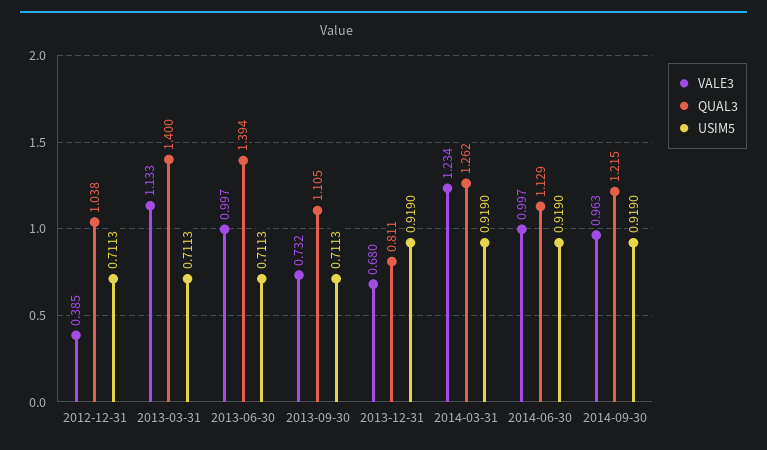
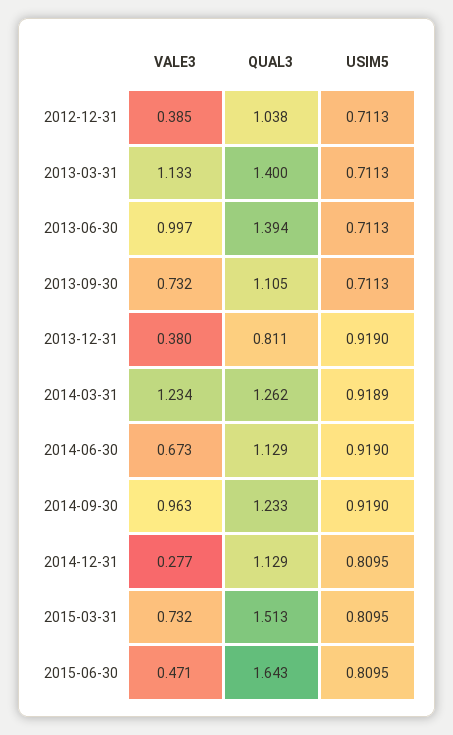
VALE3, 2013-12-31: 0.68 -> 0.38
USIM5, 2014-03-31: 0.919 -> 0.9189
VALE3, 2014-06-30: 0.997 -> 0.673
QUAL3, 2014-09-30: 1.215 -> 1.233
VALE3, 2014-12-31: none -> 0.277
QUAL3, 2014-12-31: none -> 1.129
USIM5, 2014-12-31: none -> 0.8095
VALE3, 2015-03-31: none -> 0.732
QUAL3, 2015-03-31: none -> 1.513
USIM5, 2015-03-31: none -> 0.8095
VALE3, 2015-06-30: none -> 0.471
QUAL3, 2015-06-30: none -> 1.643
USIM5, 2015-06-30: none -> 0.8095

